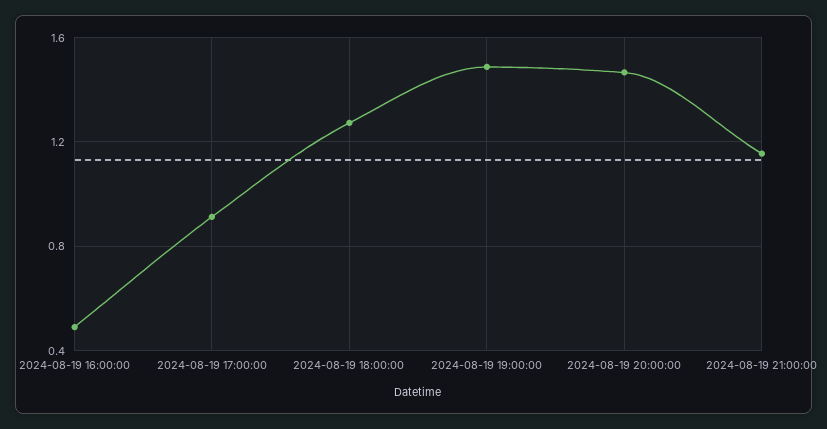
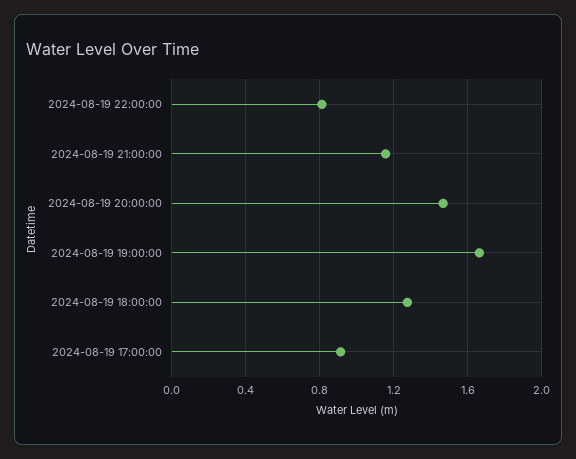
2024-08-19 16:00:00: 0.5 -> none
2024-08-19 19:00:00: 1.5 -> 1.65
2024-08-19 22:00:00: none -> 0.8

